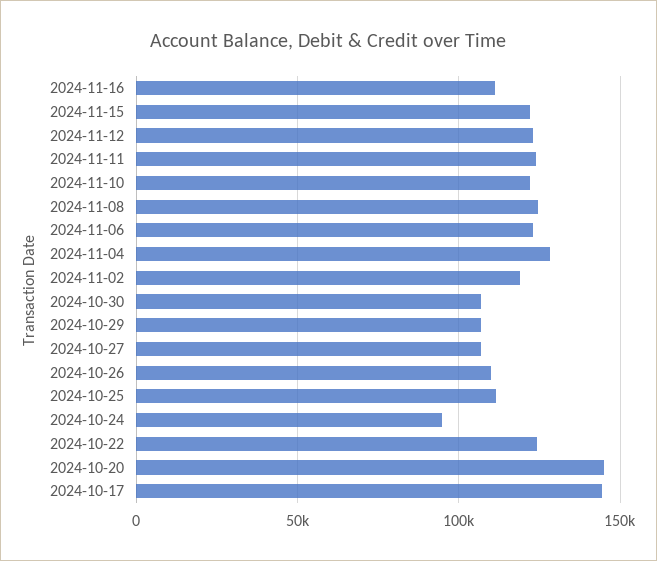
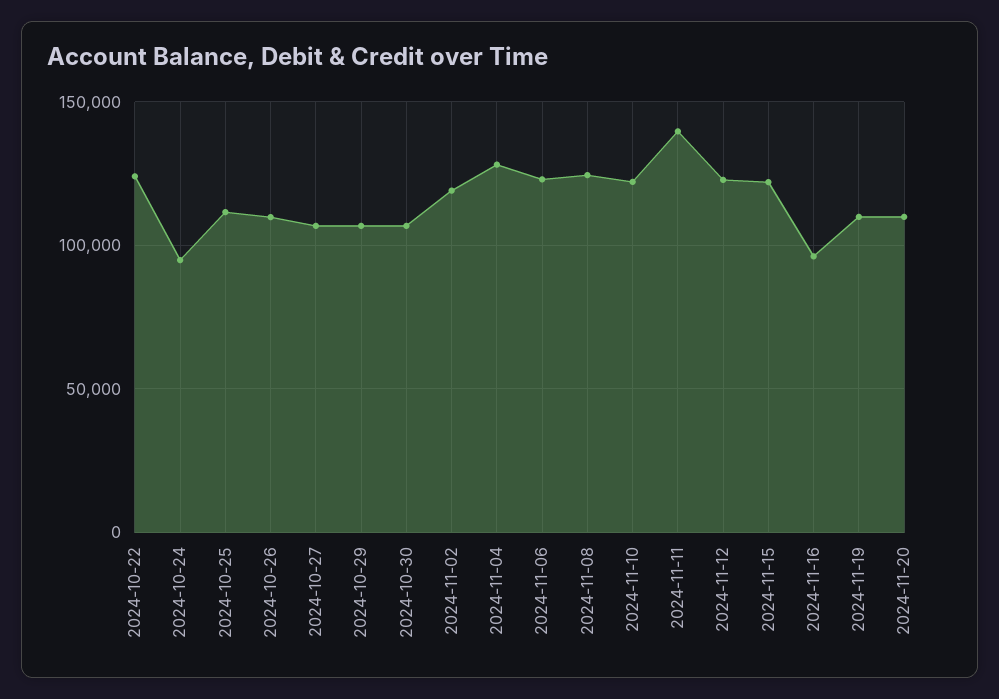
2024-11-16: 110000 -> 95000
2024-11-11: 125000 -> 140000
2024-10-20: 145000 -> none
2024-10-17: 145000 -> none
2024-11-19: none -> 110000
2024-11-20: none -> 110000

